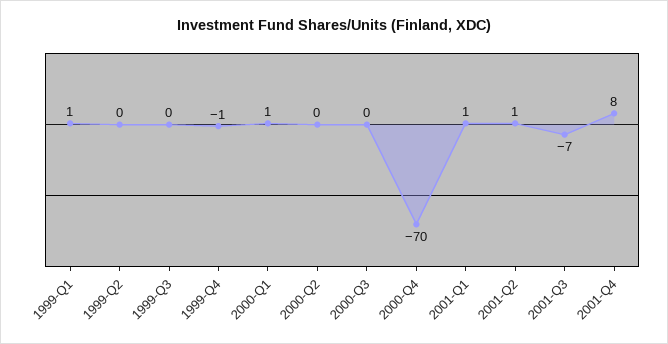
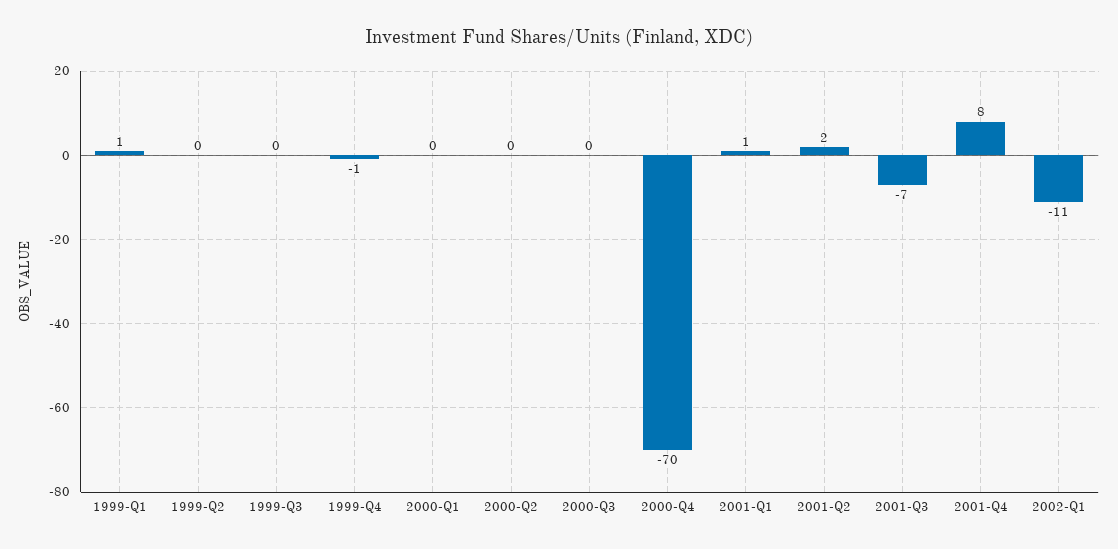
2000-Q1: 1 -> 0
2001-Q2: 1 -> 2
2002-Q1: none -> -11

